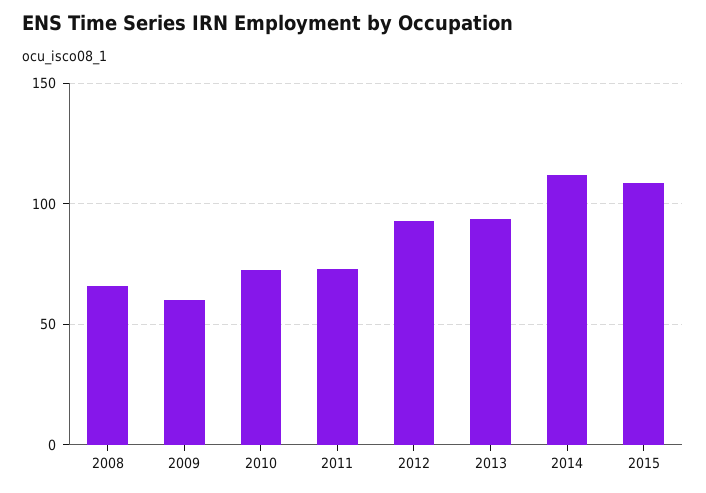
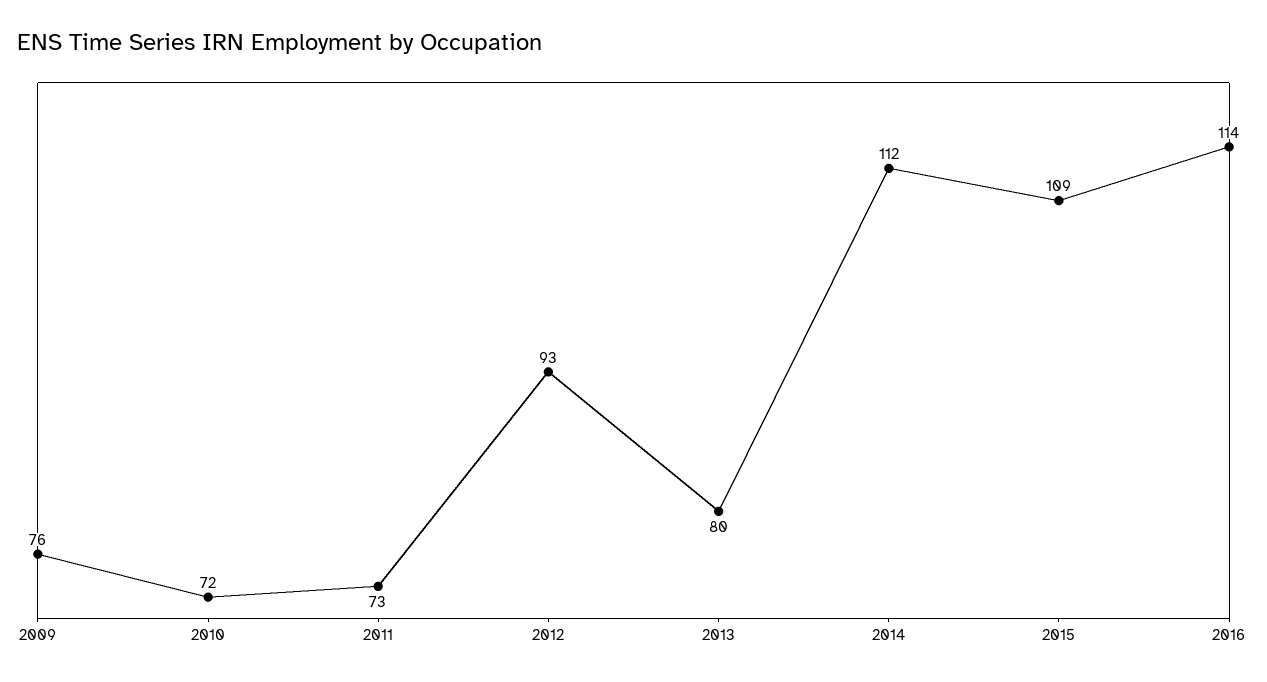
2008: 65 -> none
2009: 60 -> 76
2013: 95 -> 80
2016: none -> 114

